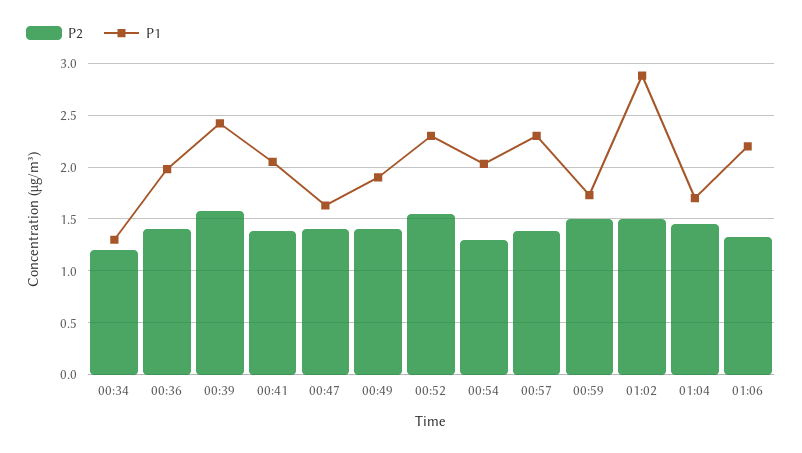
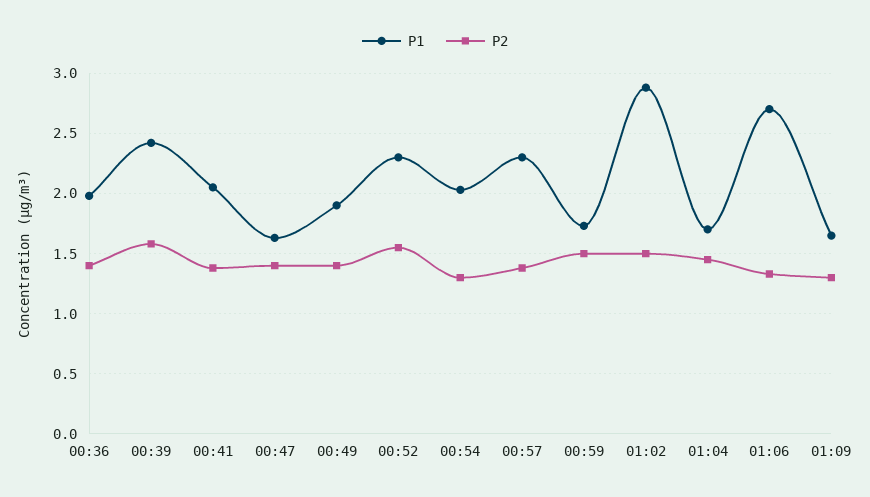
P2, 00:34: 1.2 -> none
P1, 00:34: 1.3 -> none
P1, 01:06: 2.2 -> 2.7
P1, 01:09: none -> 1.65
P2, 01:09: none -> 1.3

